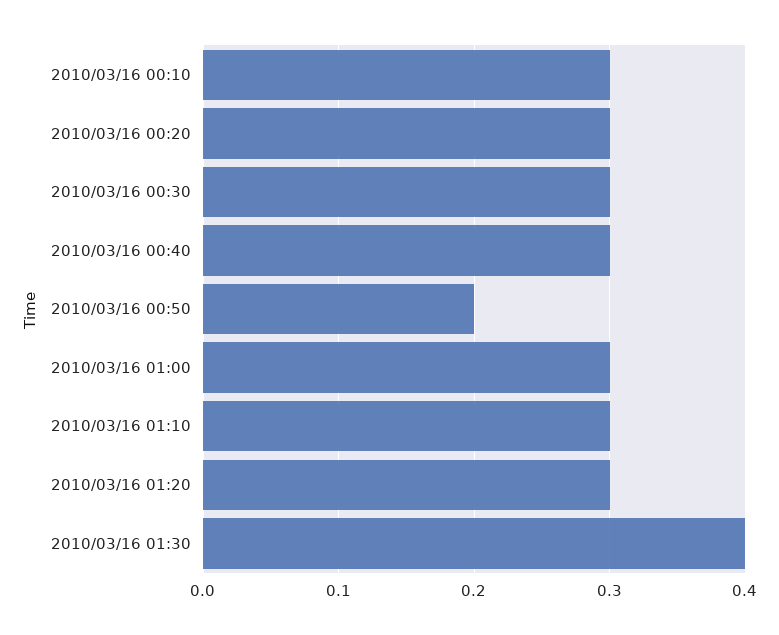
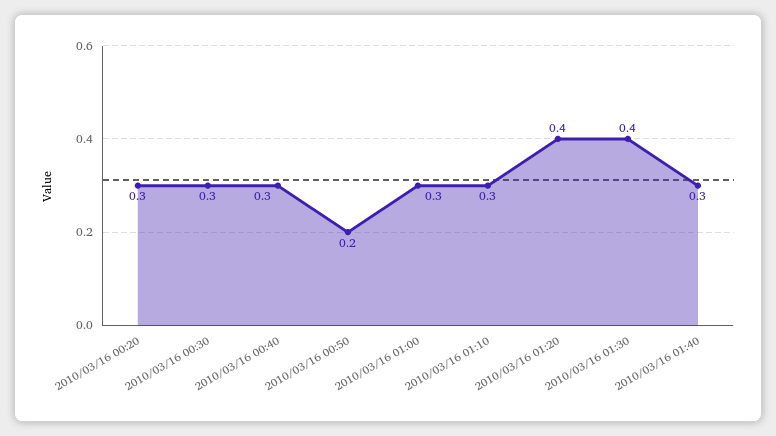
2010/03/16 00:10: 0.3 -> none
2010/03/16 01:20: 0.3 -> 0.4
2010/03/16 01:40: none -> 0.3

